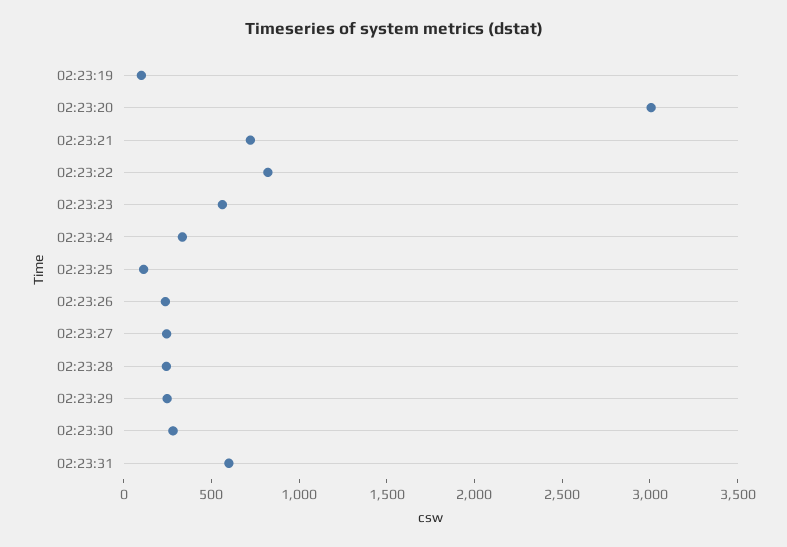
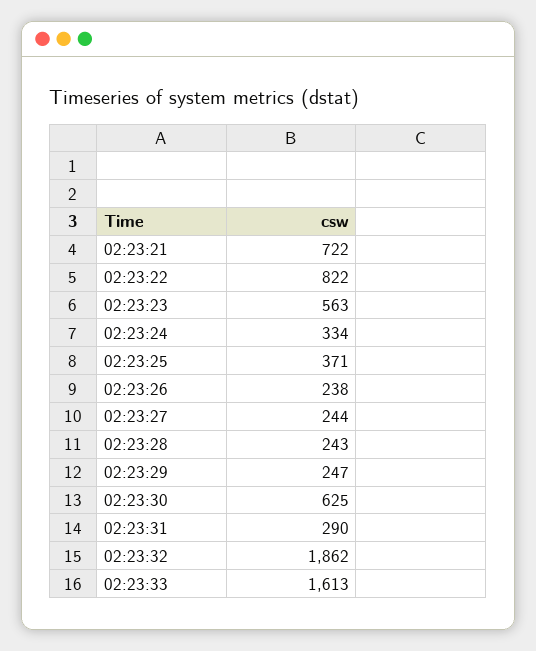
02:23:19: 100 -> none
02:23:20: 3000 -> none
02:23:25: 100 -> 371
02:23:30: 300 -> 625
02:23:31: 600 -> 290
02:23:32: none -> 1862
02:23:33: none -> 1613

